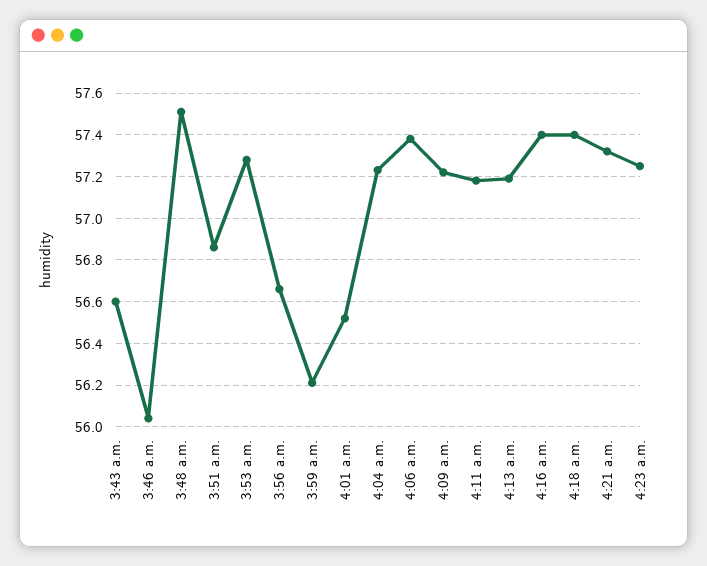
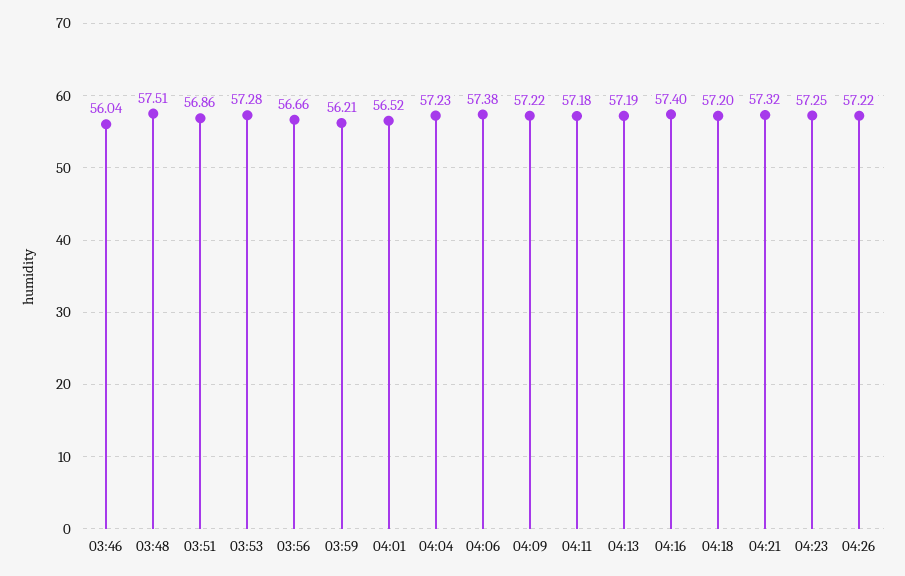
3:43 a.m.: 56.6 -> none
4:18 a.m.: 57.4 -> 57.2
04:26: none -> 57.22

